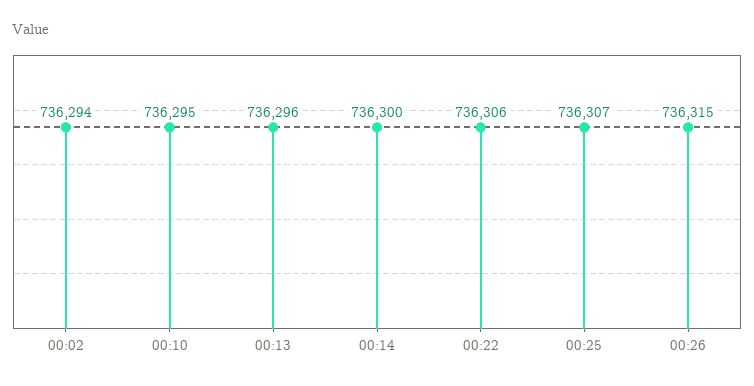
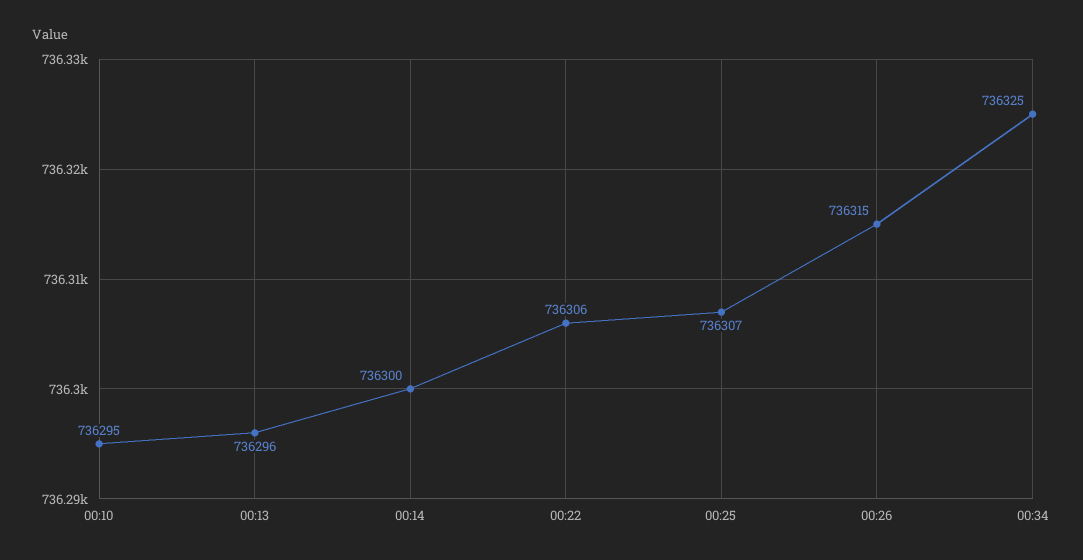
00:02: 736294 -> none
00:34: none -> 736325

